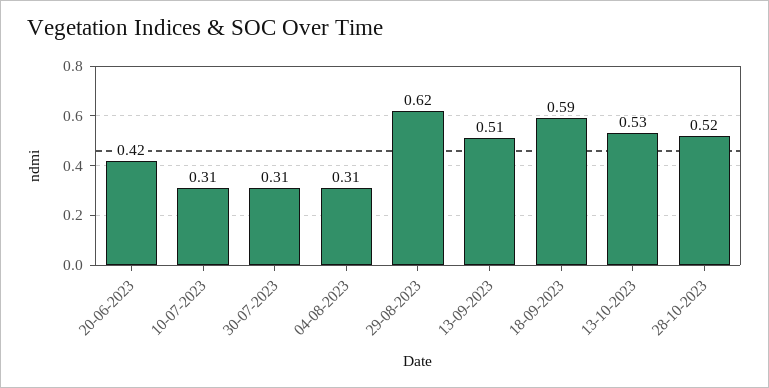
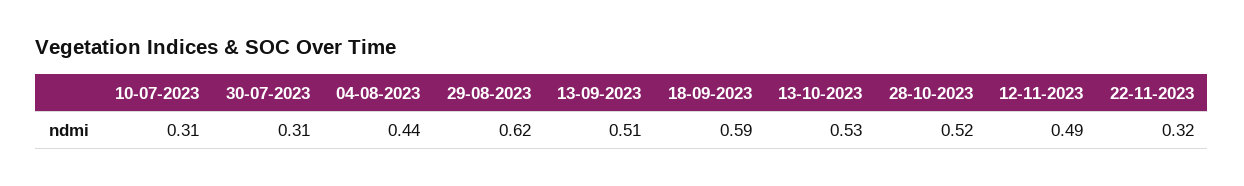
20-06-2023: 0.42 -> none
04-08-2023: 0.31 -> 0.44
12-11-2023: none -> 0.49
22-11-2023: none -> 0.32

